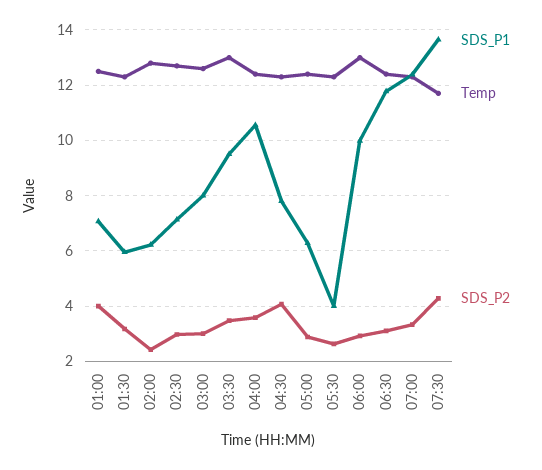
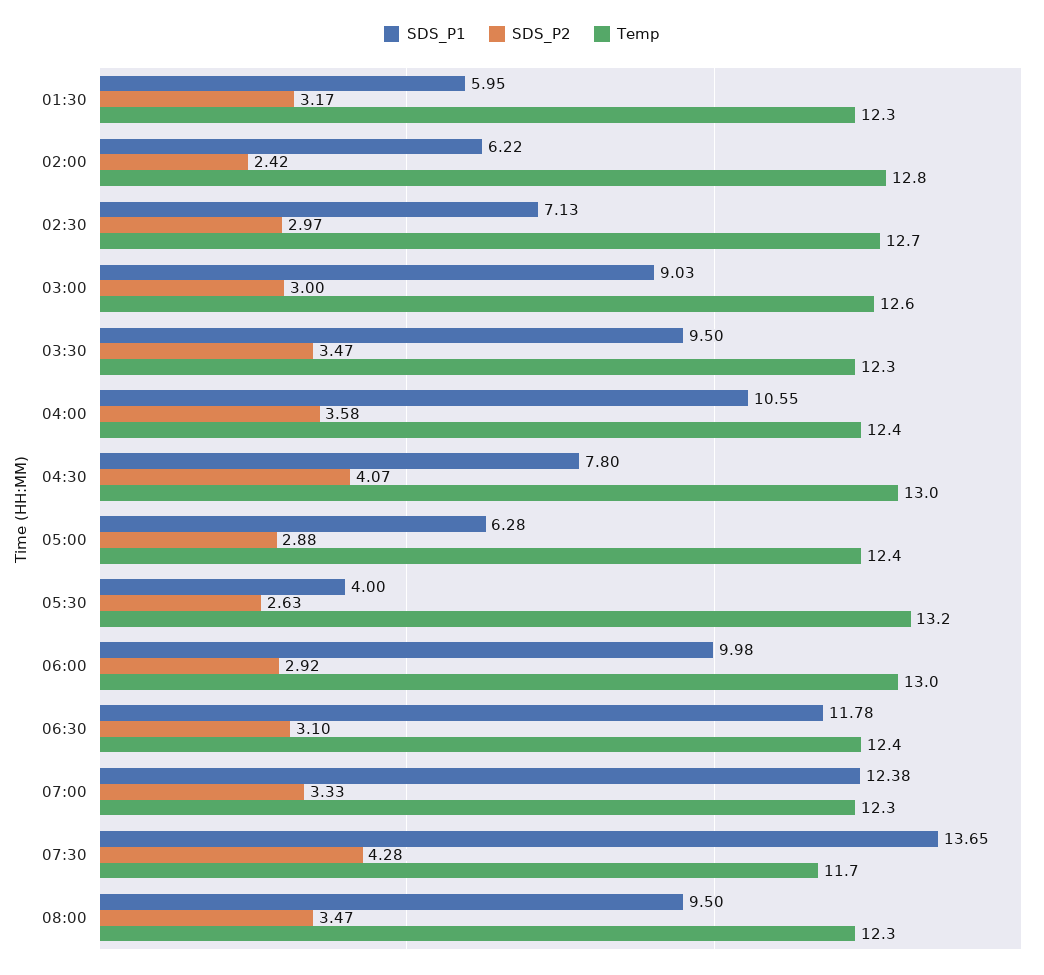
SDS_P1, 01:00: 7 -> none
Temp, 01:00: 12.5 -> none
SDS_P2, 01:00: 4 -> none
SDS_P1, 03:00: 8 -> 9.03
Temp, 03:30: 13 -> 12.3
Temp, 04:30: 12.25 -> 13
Temp, 05:30: 12.25 -> 13.2
SDS_P1, 08:00: none -> 9.5
SDS_P2, 08:00: none -> 3.47
Temp, 08:00: none -> 12.3

